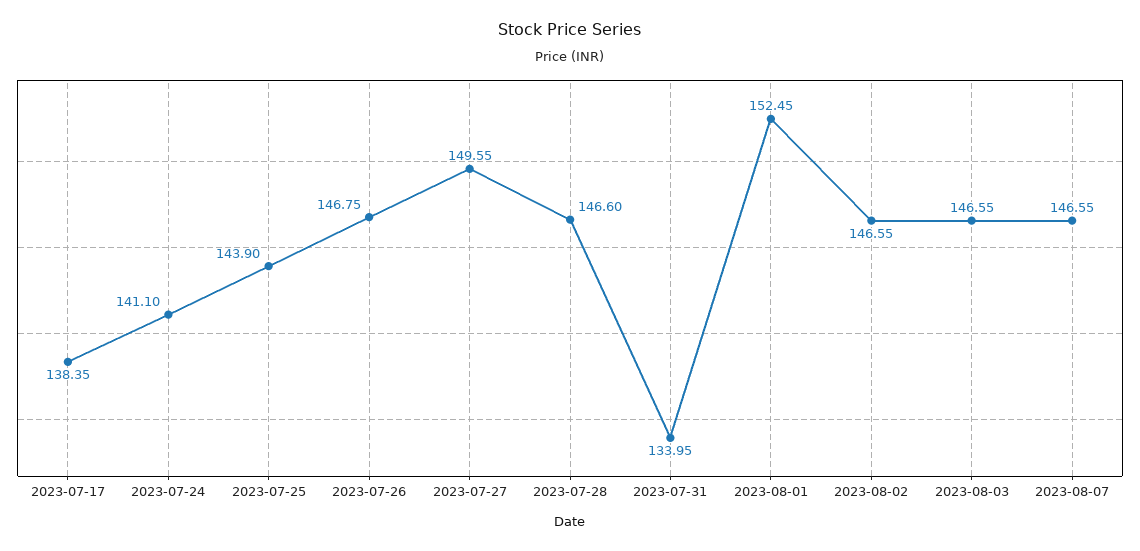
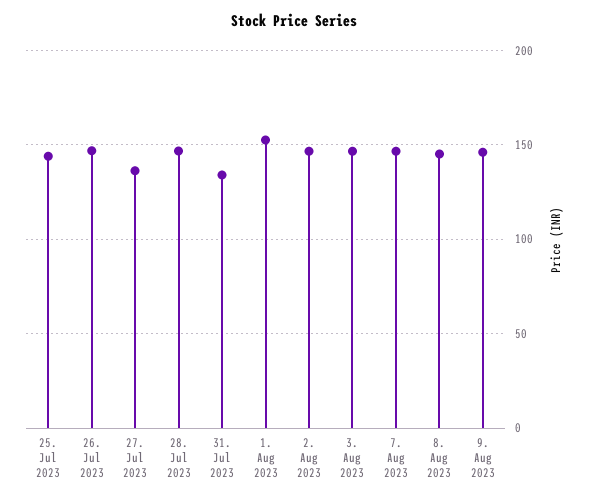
2023-07-17: 138.35 -> none
2023-07-24: 141.1 -> none
2023-07-27: 149.55 -> 135
8. Aug 2023: none -> 145
9. Aug 2023: none -> 145

